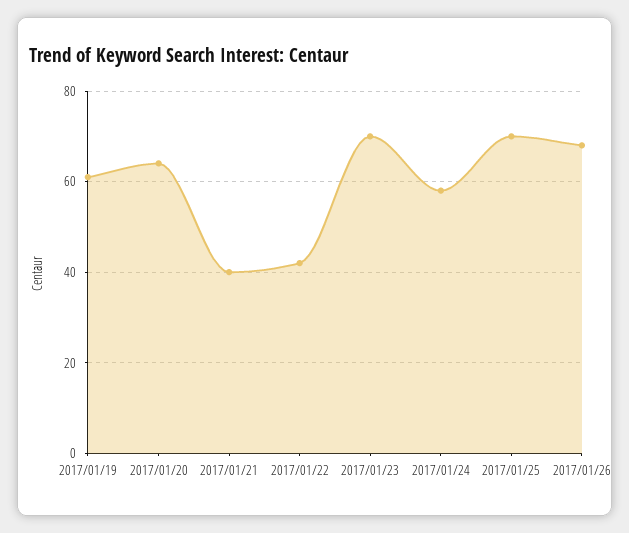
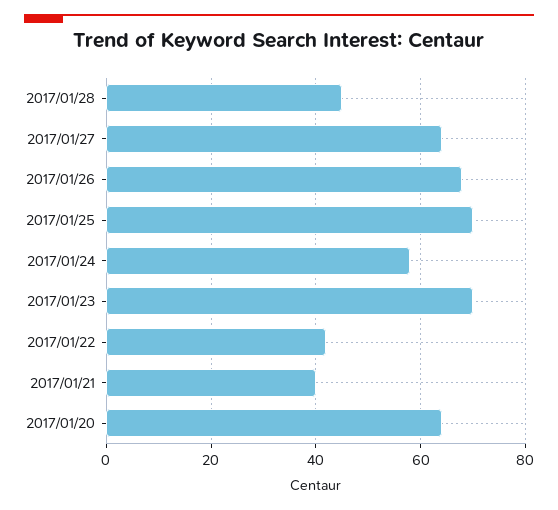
2017/01/19: 60 -> none
2017/01/28: none -> 45
2017/01/27: none -> 65

